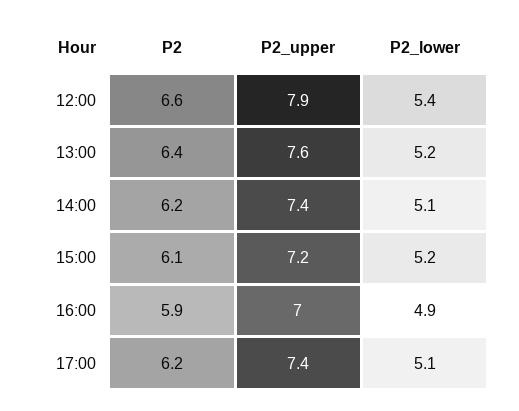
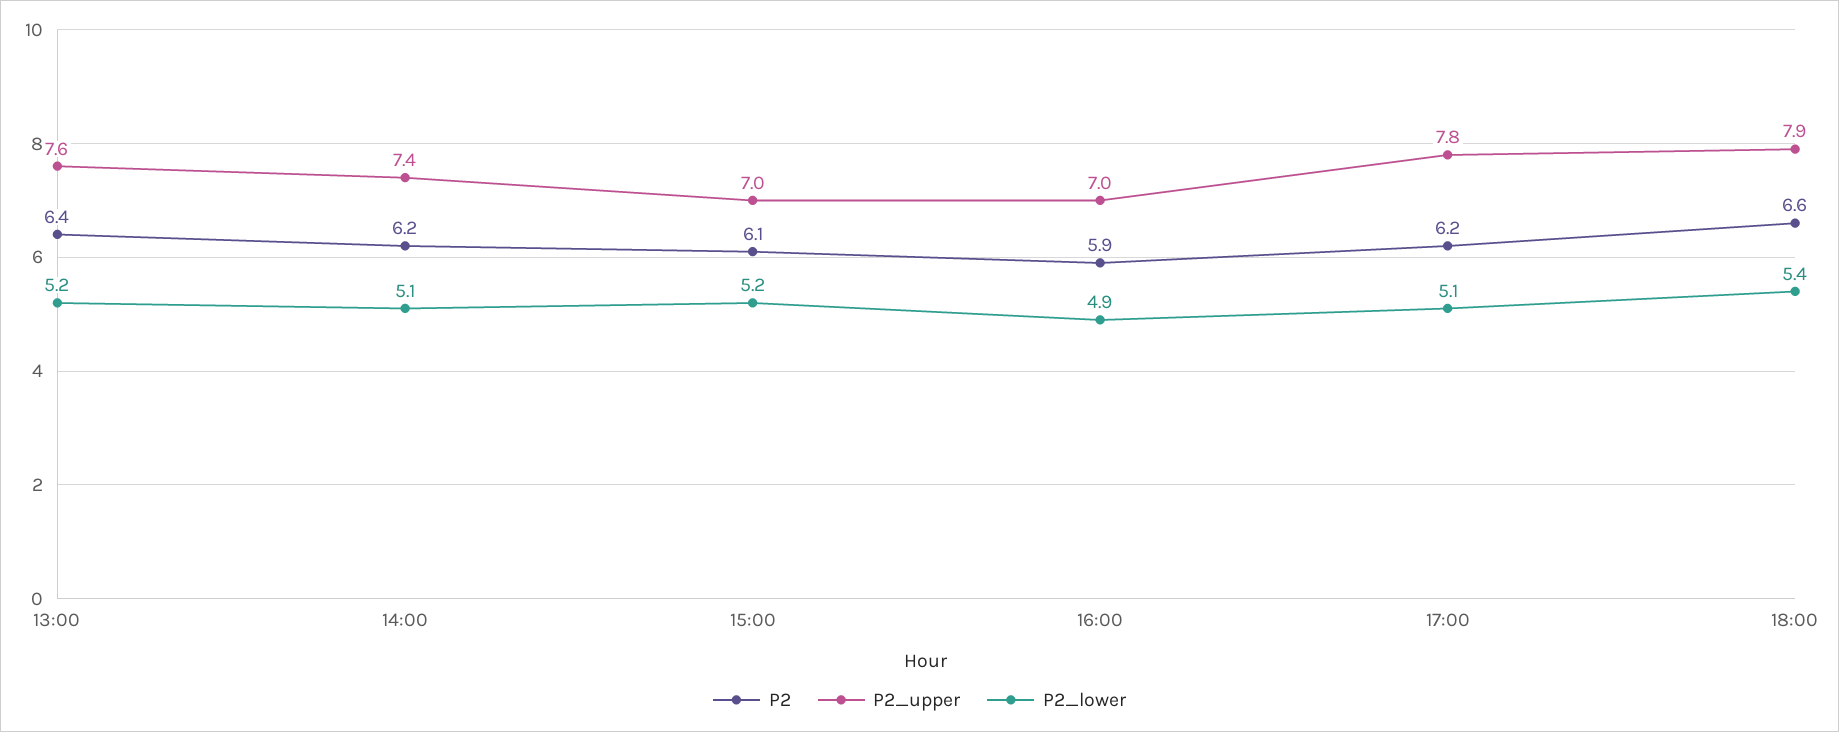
P2, 12:00: 6.6 -> none
P2_upper, 12:00: 7.9 -> none
P2_lower, 12:00: 5.4 -> none
P2_upper, 15:00: 7.2 -> 7
P2_upper, 17:00: 7.4 -> 7.8
P2, 18:00: none -> 6.6
P2_upper, 18:00: none -> 7.9
P2_lower, 18:00: none -> 5.4

